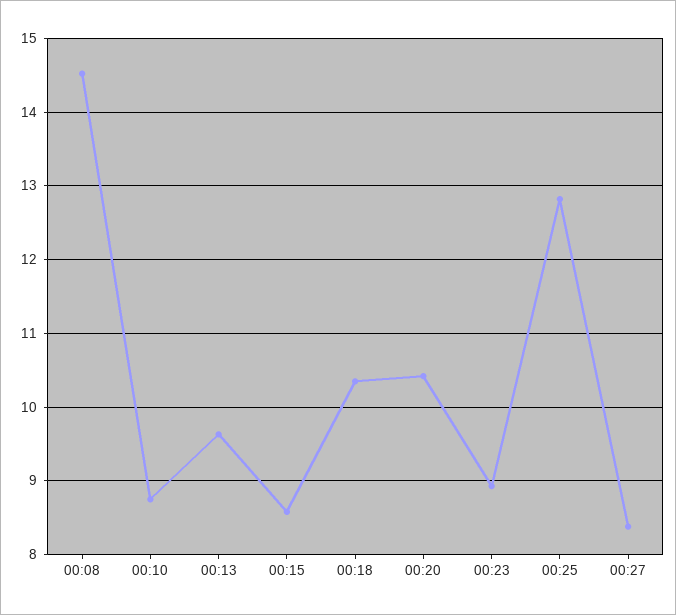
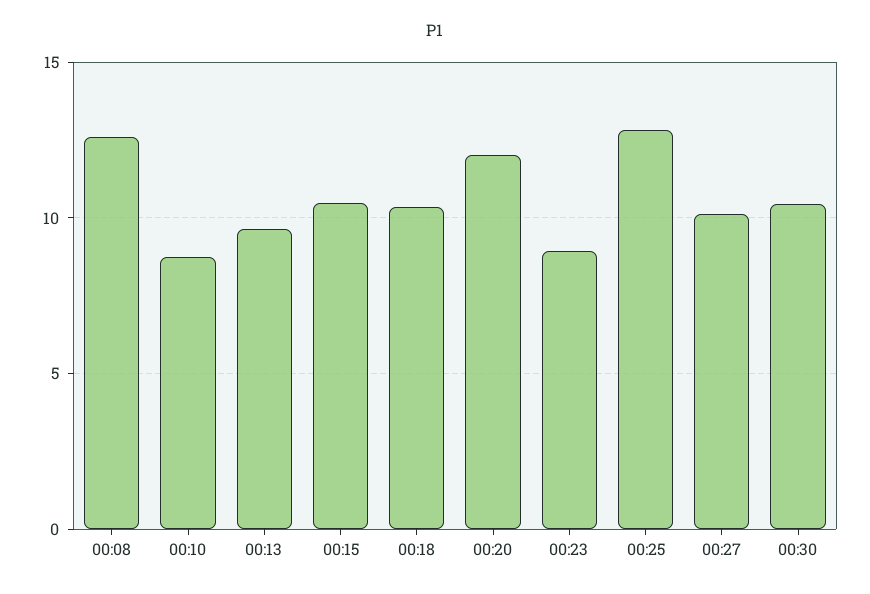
00:08: 14.5 -> 12.5
00:15: 8.6 -> 10.5
00:20: 10.4 -> 12
00:27: 8.4 -> 10
00:30: none -> 10.5

